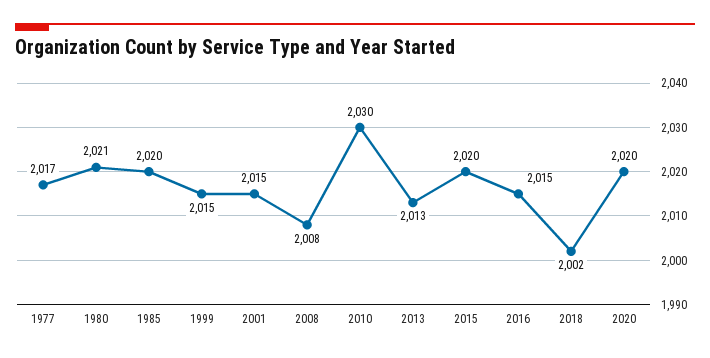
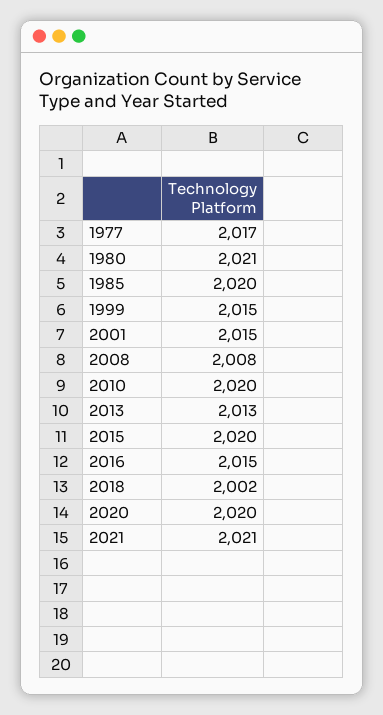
2010: 2030 -> 2020
2021: none -> 2021

